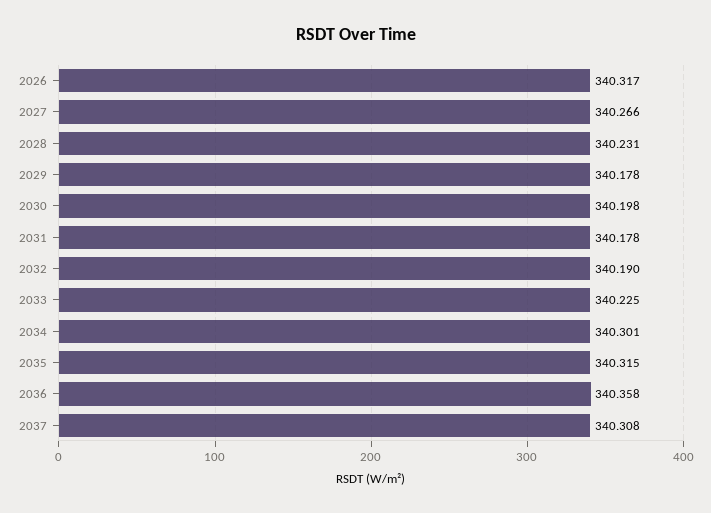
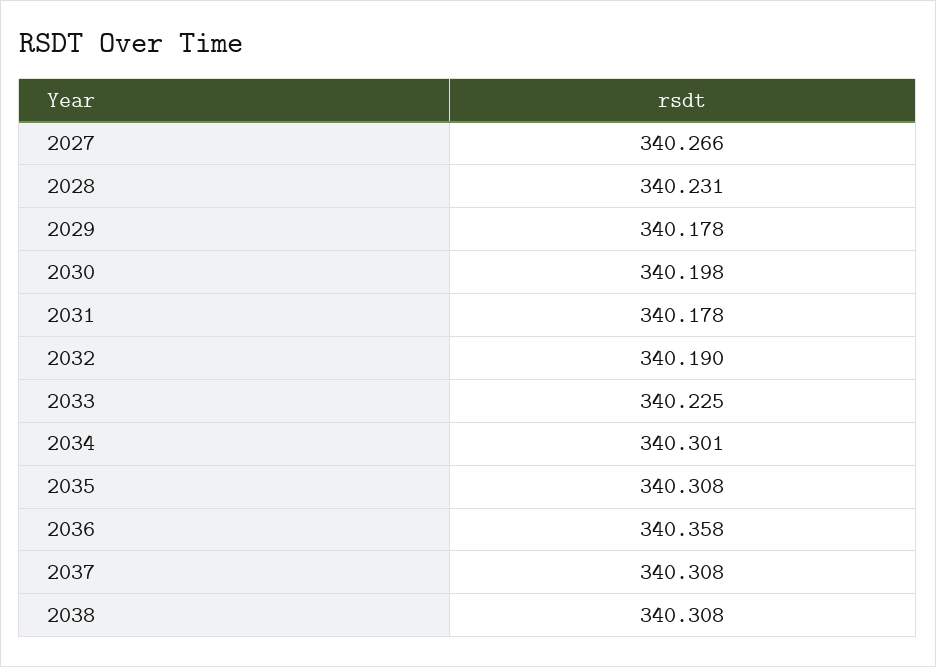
2026: 340.317 -> none
2035: 340.315 -> 340.308
2038: none -> 340.308

